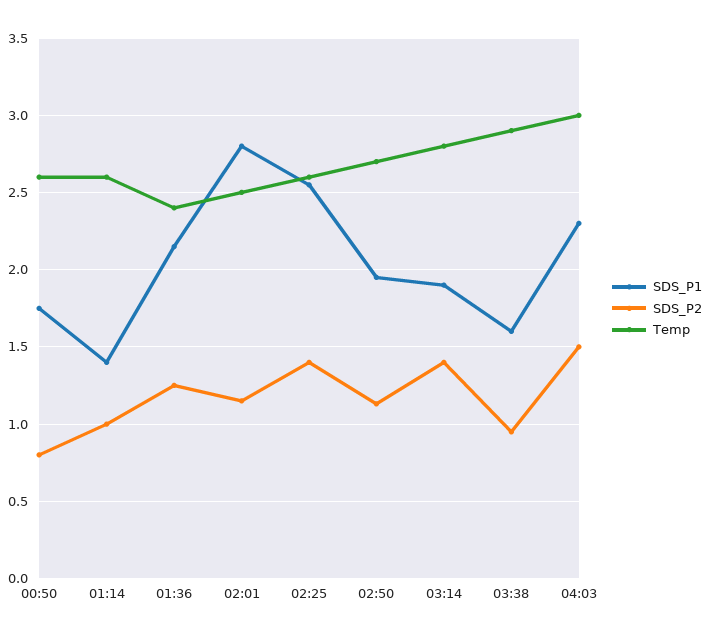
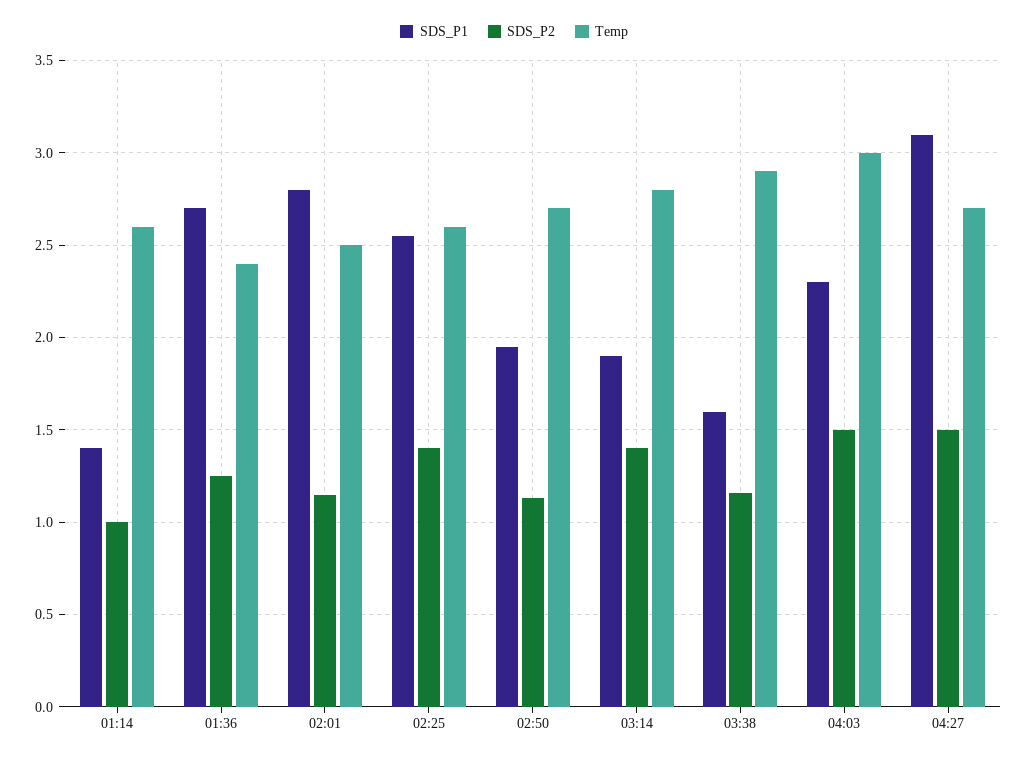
SDS_P1, 00:50: 1.75 -> none
SDS_P2, 00:50: 0.8 -> none
Temp, 00:50: 2.6 -> none
SDS_P1, 01:36: 2.15 -> 2.7
SDS_P2, 03:38: 0.95 -> 1.15
SDS_P1, 04:27: none -> 3.1
SDS_P2, 04:27: none -> 1.5
Temp, 04:27: none -> 2.7

